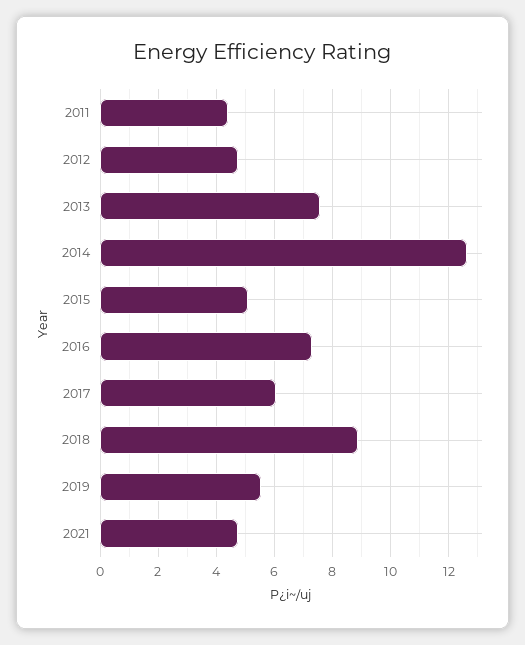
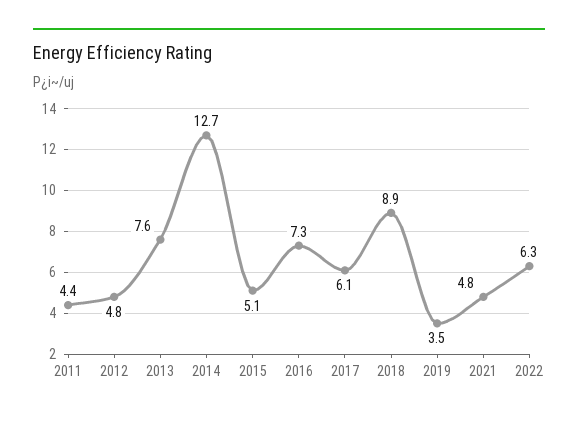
2019: 5.5 -> 3.5
2022: none -> 6.3

